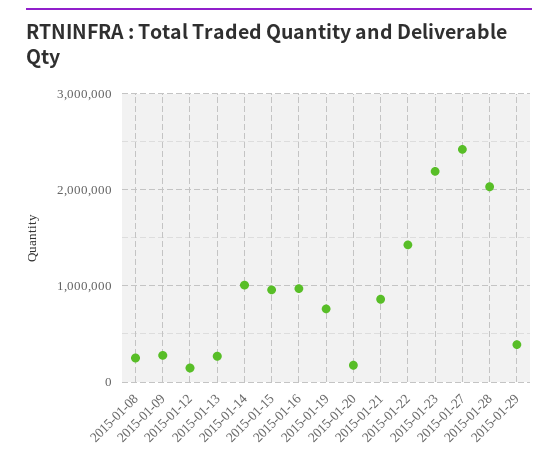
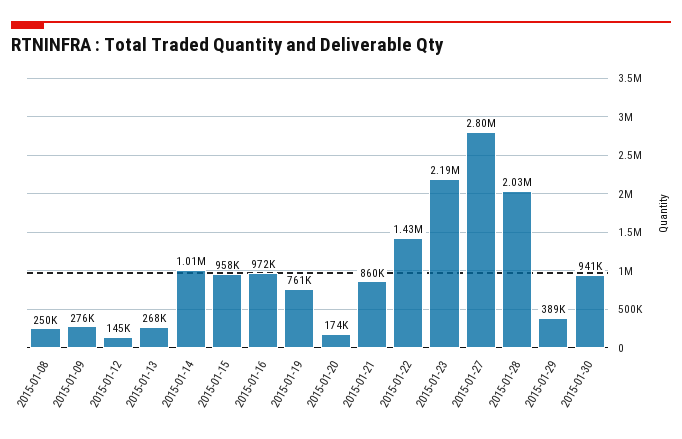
2015-01-27: 2400000 -> 2800000
2015-01-30: none -> 941000

